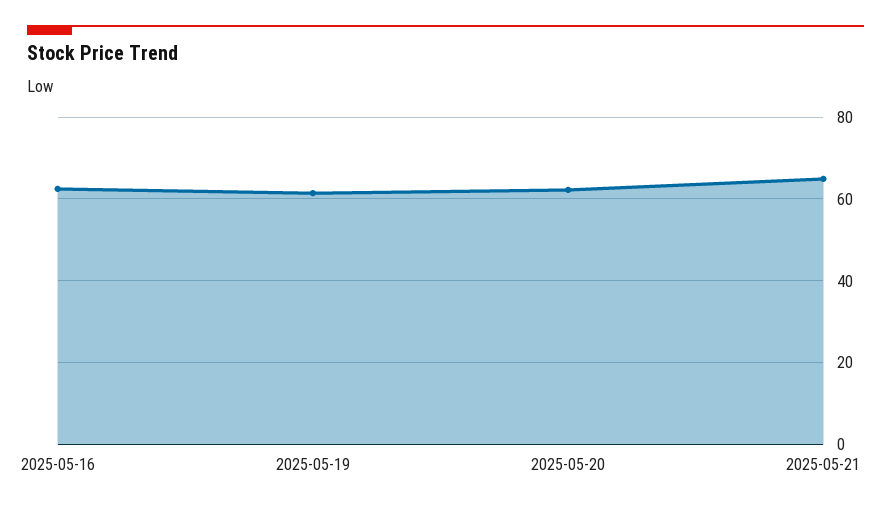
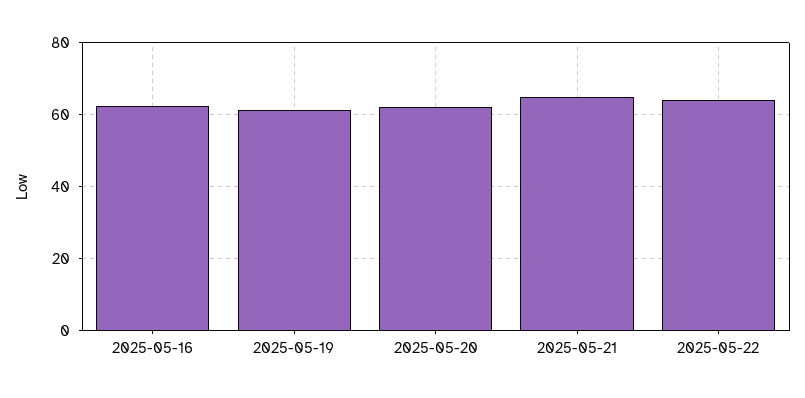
2025-05-22: none -> 64

